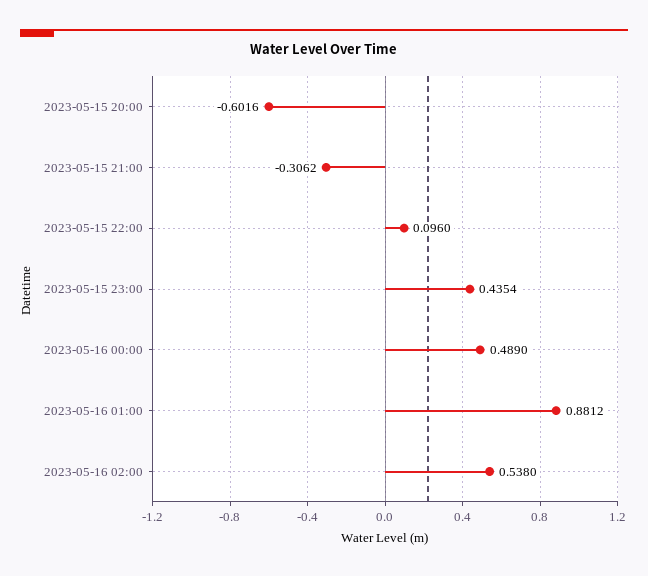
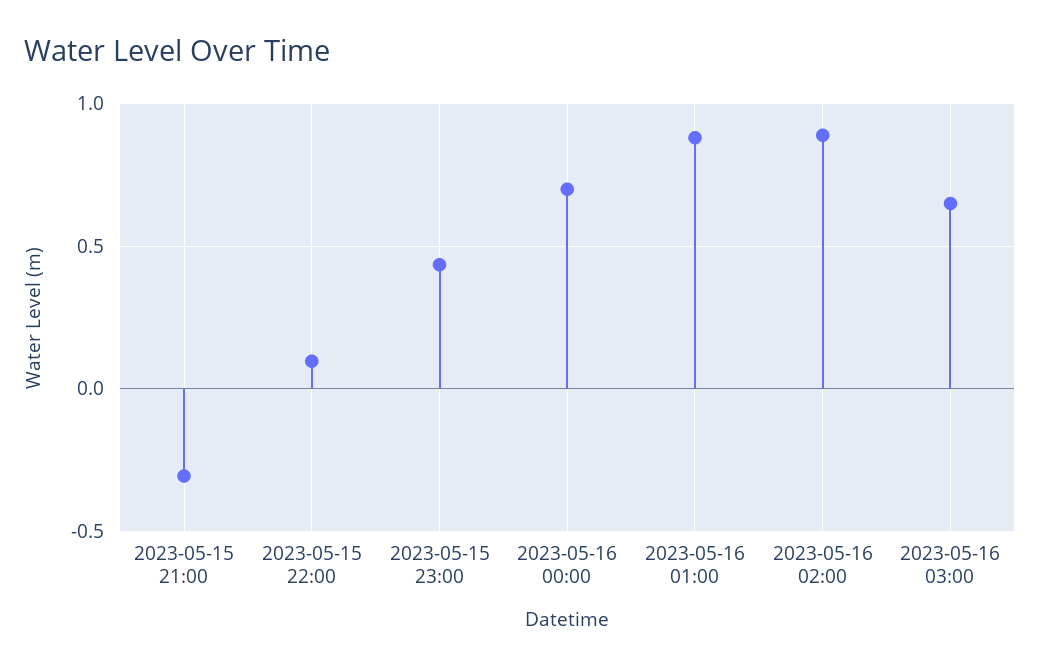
2023-05-15 20:00: -0.6016 -> none
2023-05-16 00:00: 0.489 -> 0.7
2023-05-16 02:00: 0.538 -> 0.9
2023-05-16 03:00: none -> 0.65

